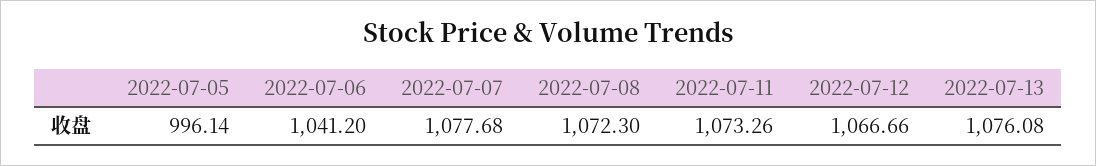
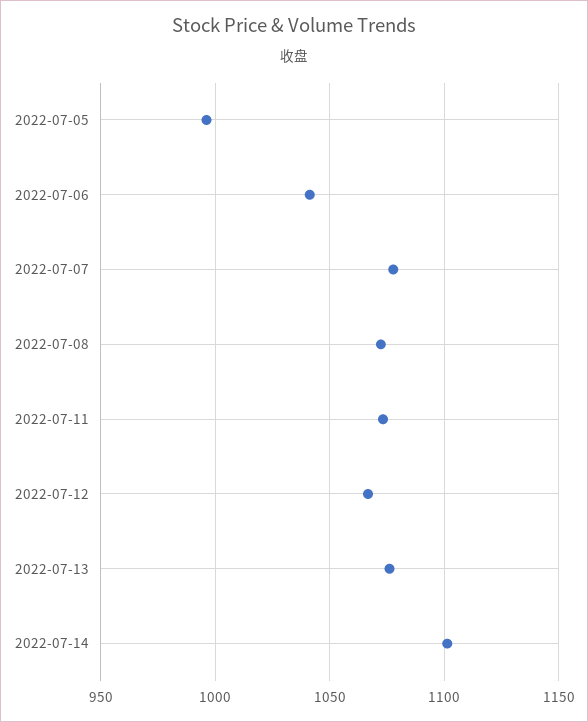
2022-07-14: none -> 1100

